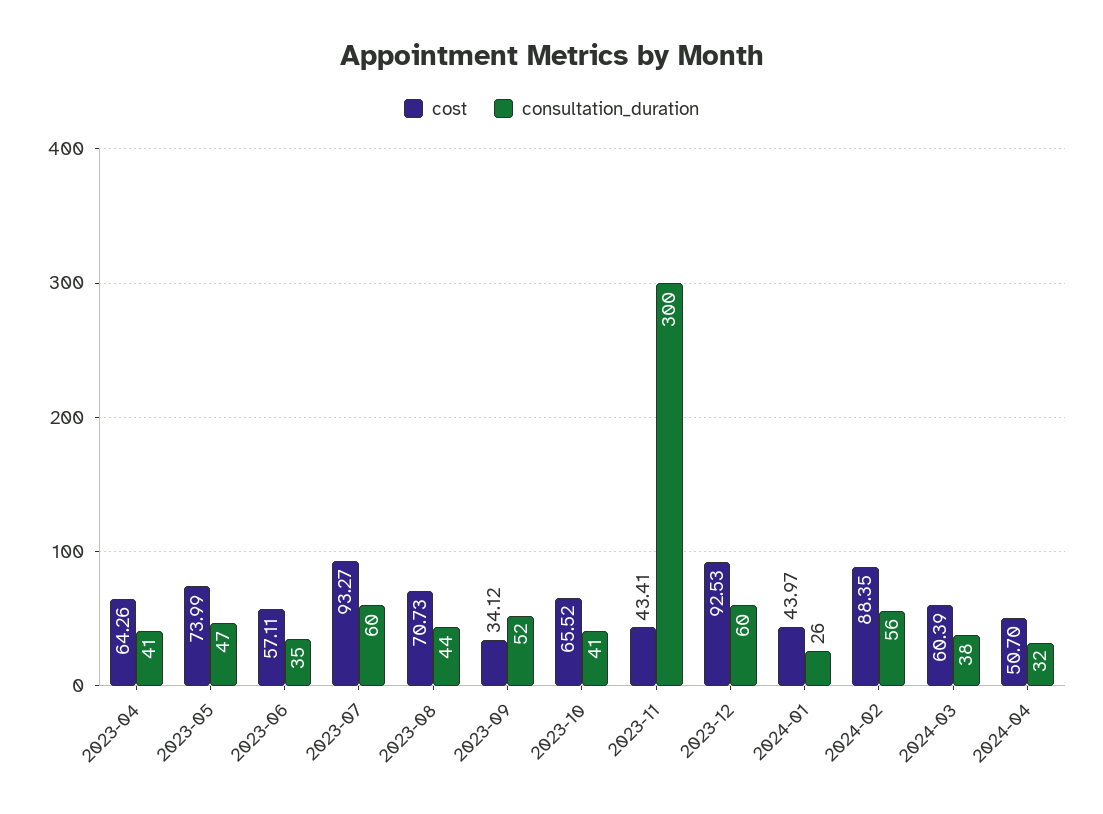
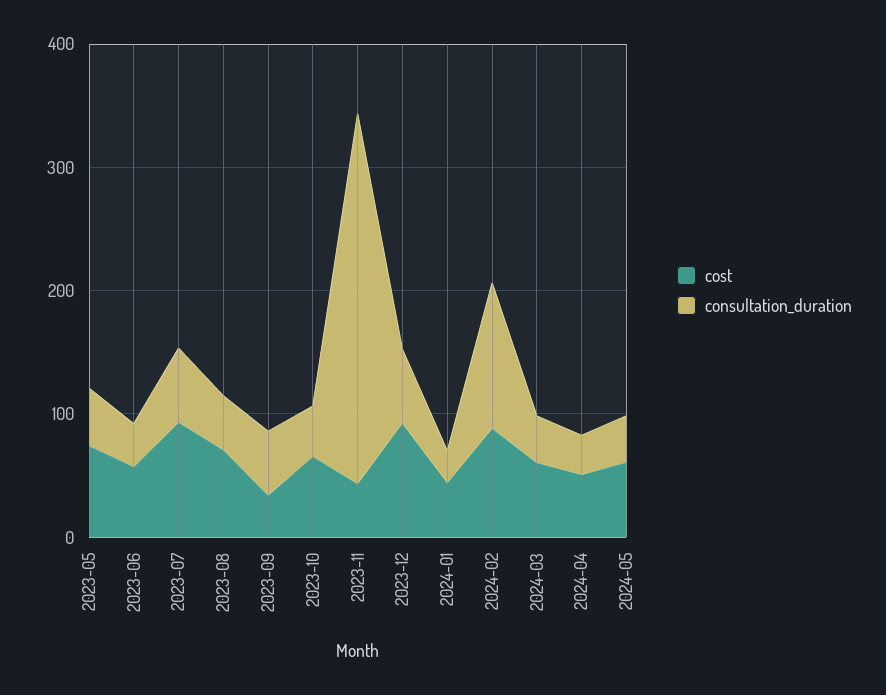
cost, 2023-04: 64.26 -> none
consultation_duration, 2023-04: 41 -> none
consultation_duration, 2024-02: 56 -> 120
cost, 2024-05: none -> 60
consultation_duration, 2024-05: none -> 40

